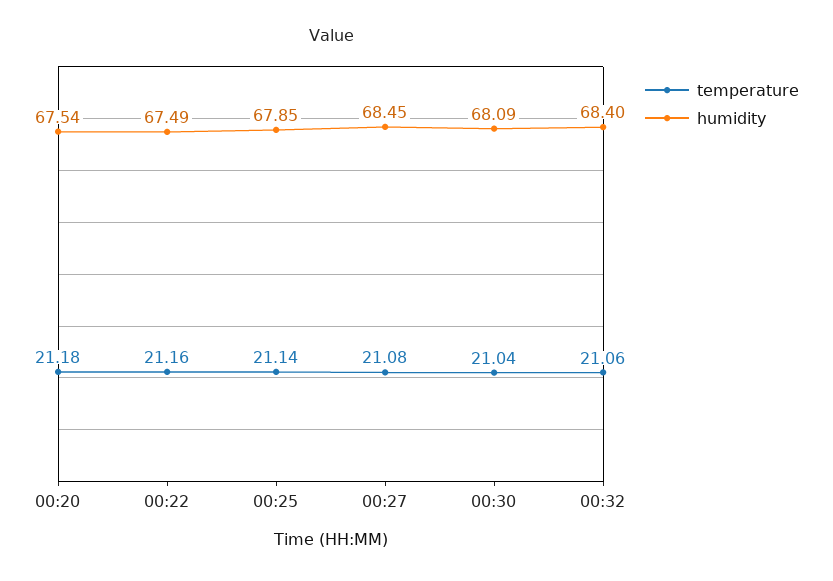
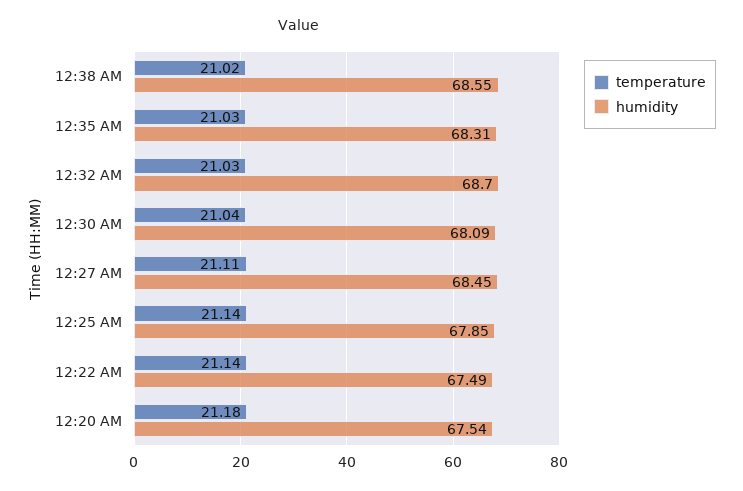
temperature, 00:22: 21.16 -> 21.14
temperature, 00:27: 21.08 -> 21.11
temperature, 00:32: 21.06 -> 21.03
humidity, 00:32: 68.4 -> 68.7
temperature, 12:38 AM: none -> 21.02
humidity, 12:38 AM: none -> 68.55
temperature, 12:35 AM: none -> 21.03
humidity, 12:35 AM: none -> 68.31

